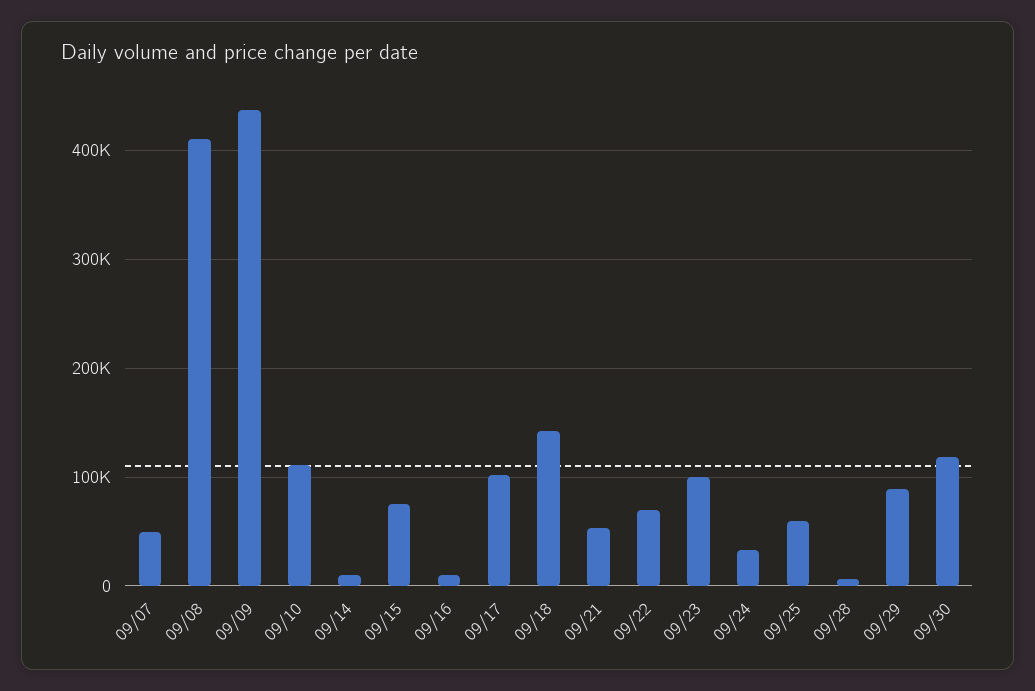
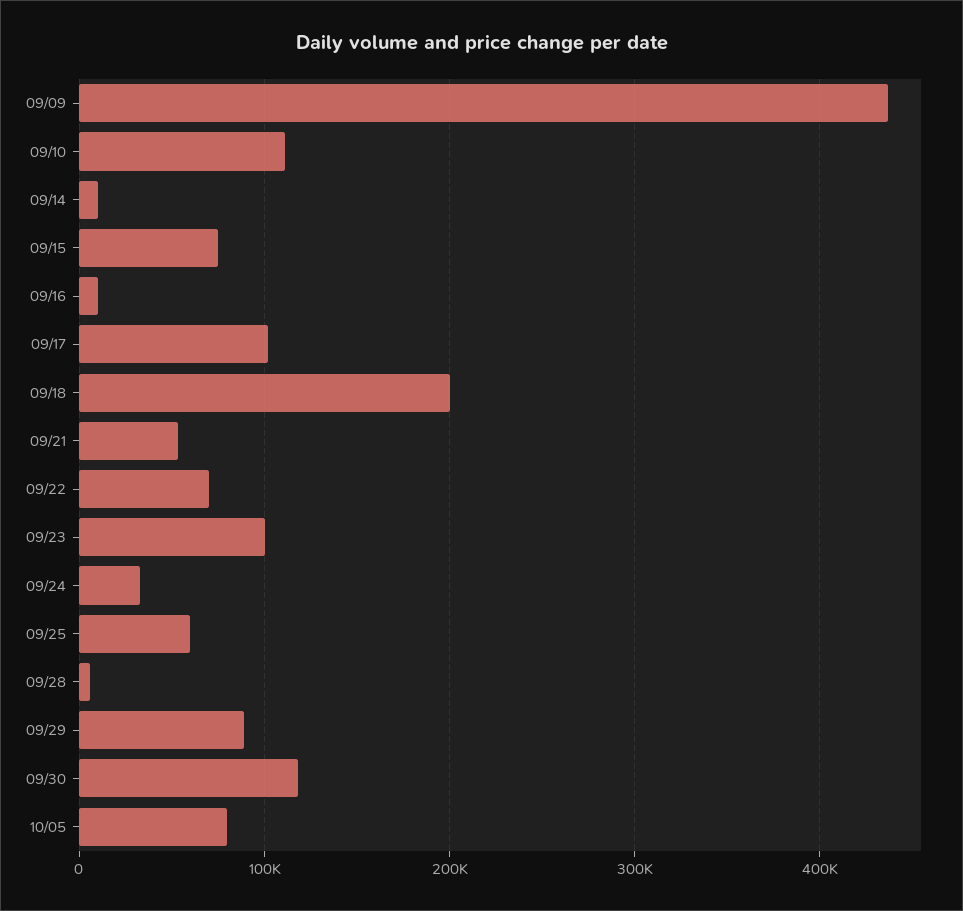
09/07: 50000 -> none
09/08: 410000 -> none
09/18: 140000 -> 200000
10/05: none -> 80000

